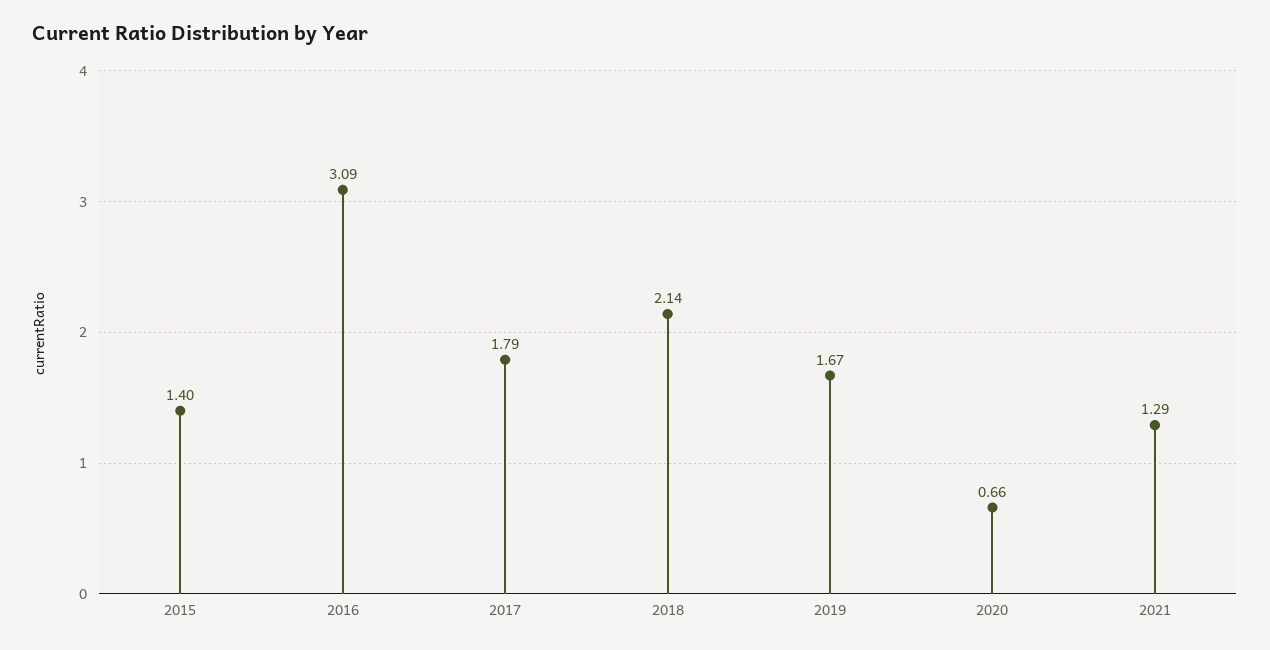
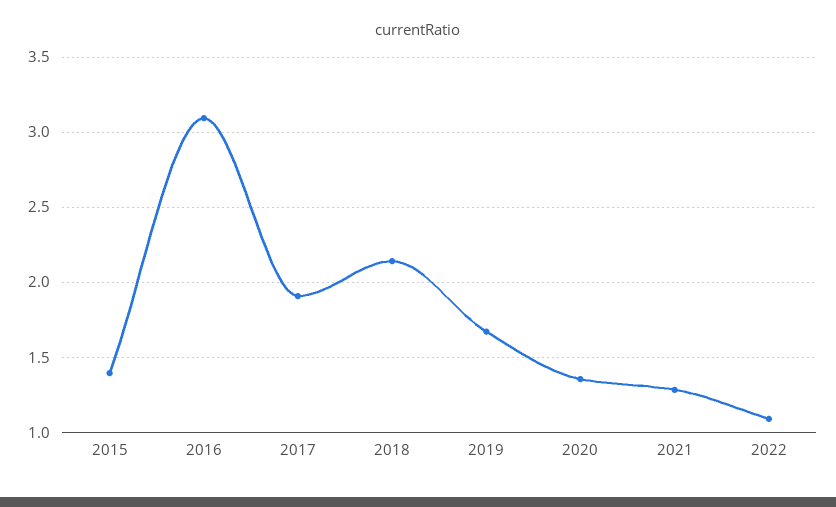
2017: 1.79 -> 1.9
2020: 0.66 -> 1.35
2022: none -> 1.1

